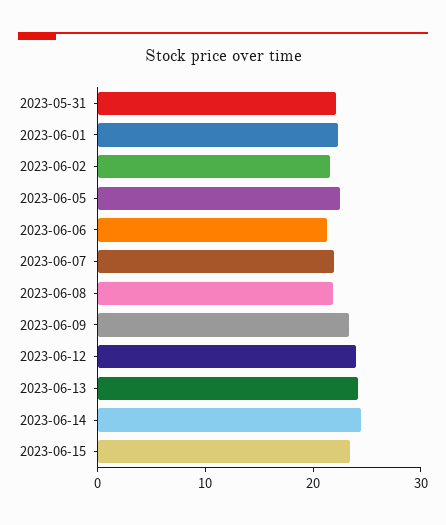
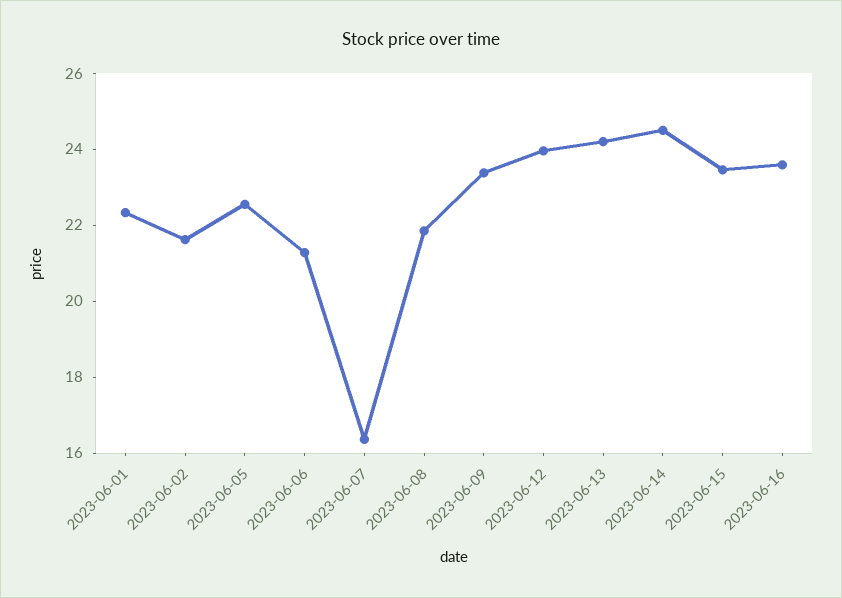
2023-05-31: 22 -> none
2023-06-07: 22 -> 16.5
2023-06-16: none -> 23.5

